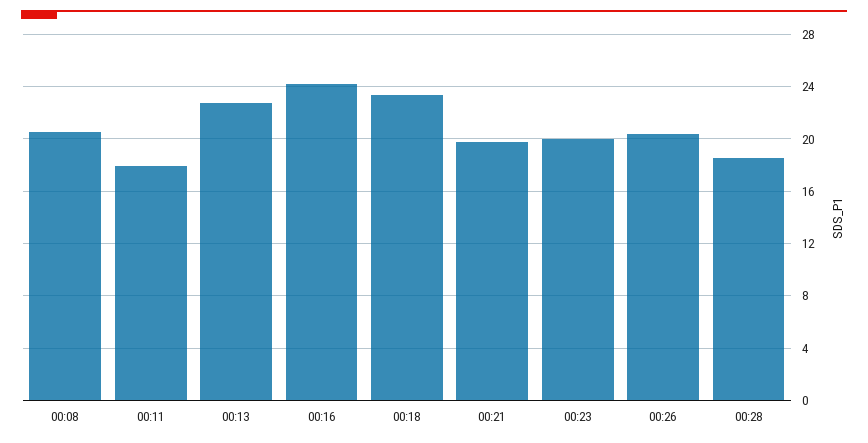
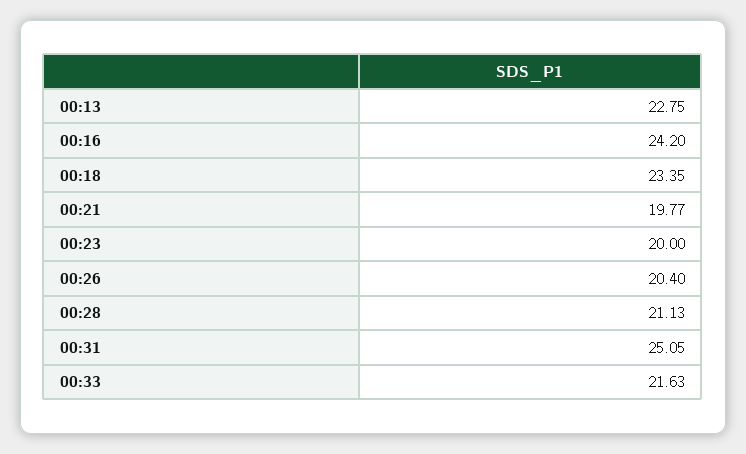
00:08: 20.5 -> none
00:11: 18 -> none
00:28: 18.5 -> 21.13
00:31: none -> 25.05
00:33: none -> 21.63

